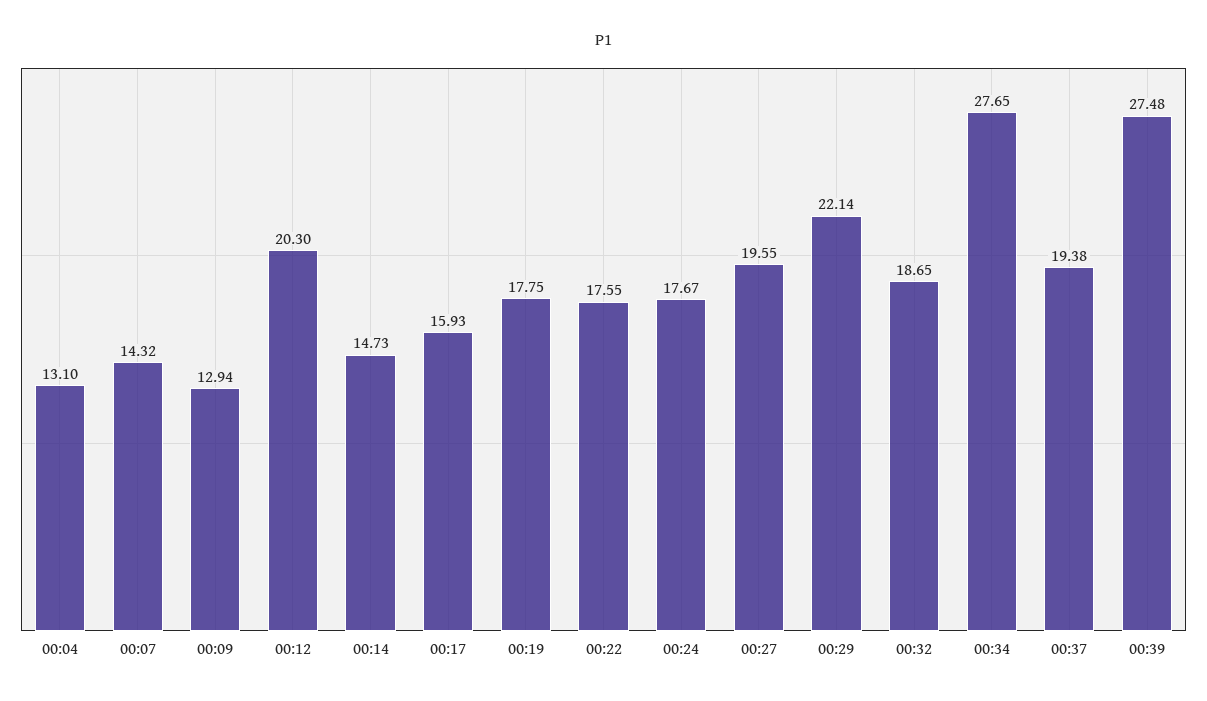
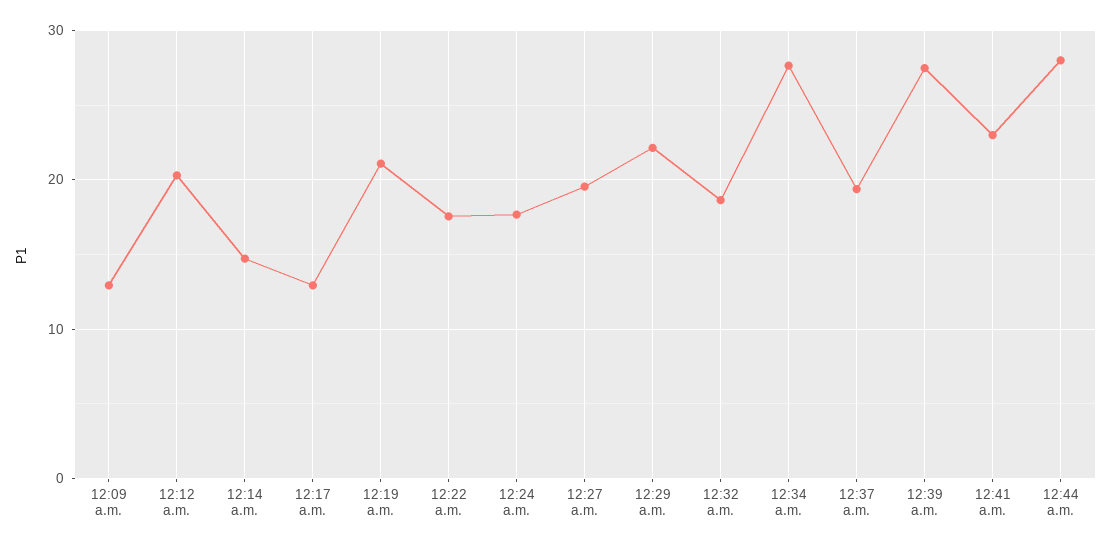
00:04: 13.1 -> none
00:07: 14.32 -> none
00:17: 15.93 -> 13
00:19: 17.75 -> 21
12:41 a.m.: none -> 23
12:44 a.m.: none -> 28

